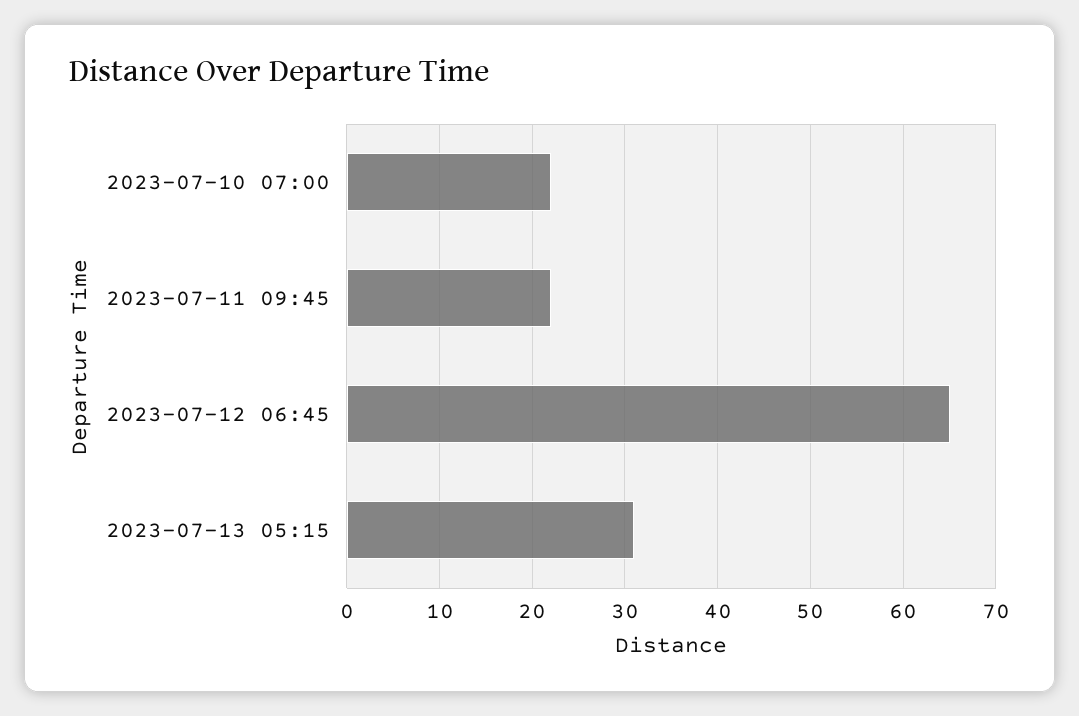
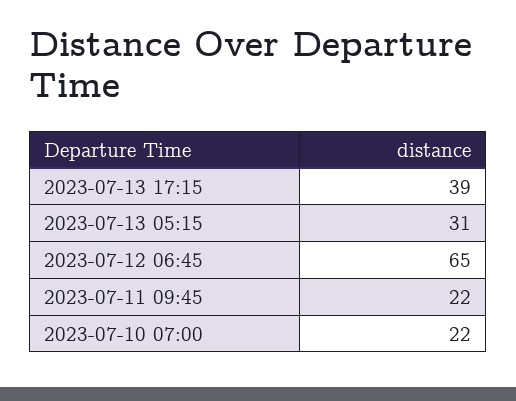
2023-07-13 17:15: none -> 39

